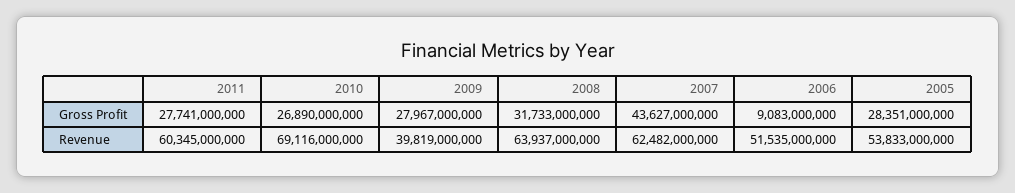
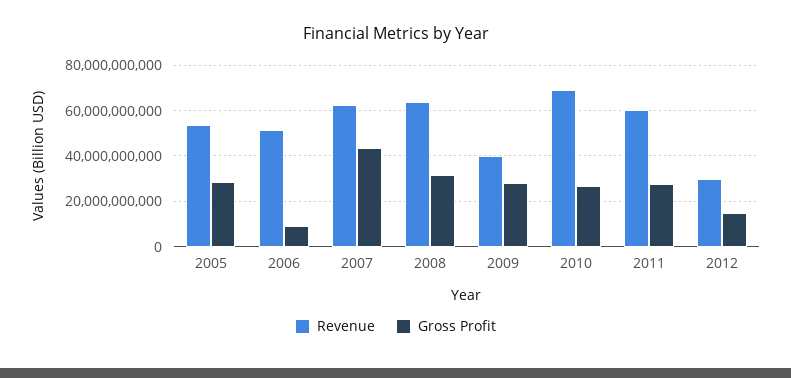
Revenue, 2012: none -> 30000000000
Gross Profit, 2012: none -> 15000000000

